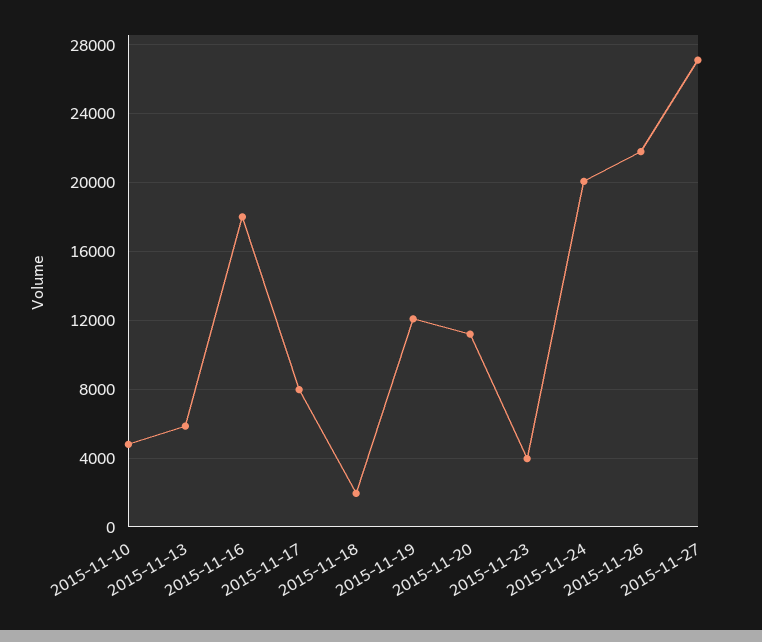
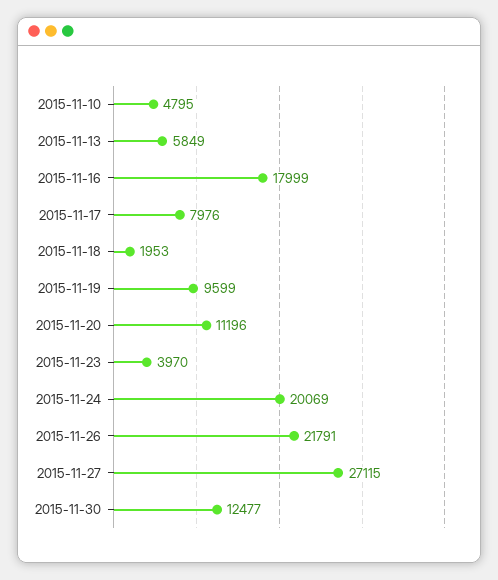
2015-11-19: 12000 -> 9599
2015-11-30: none -> 12477

